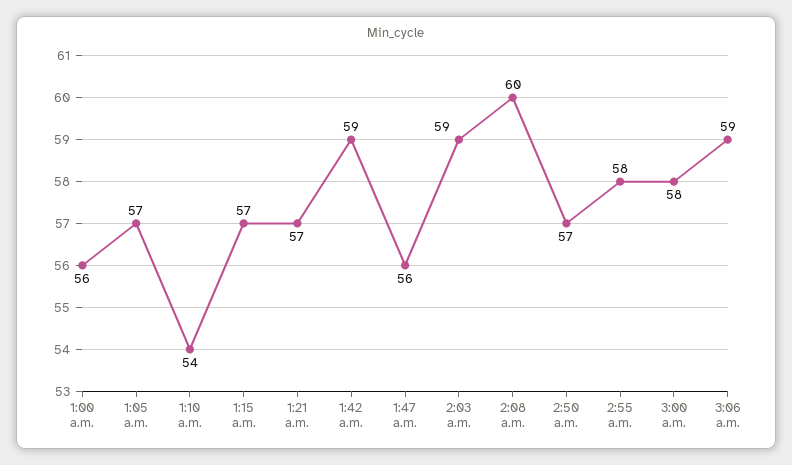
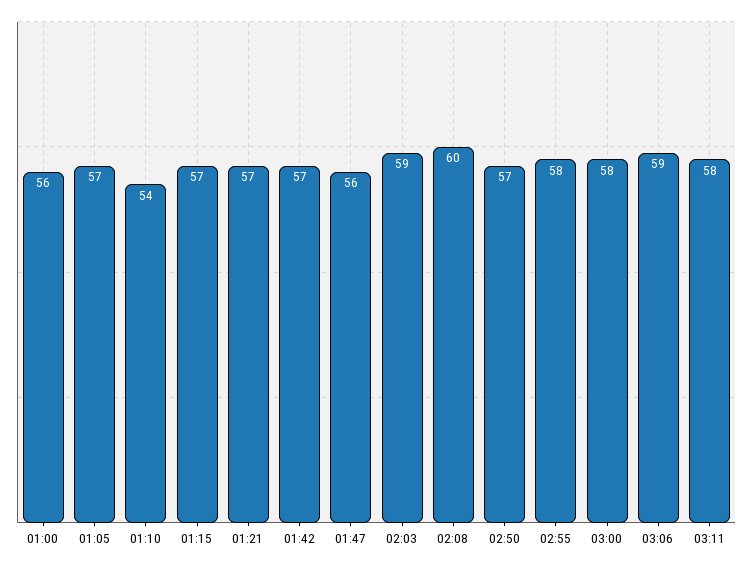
1:42 a.m.: 59 -> 57
03:11: none -> 58

